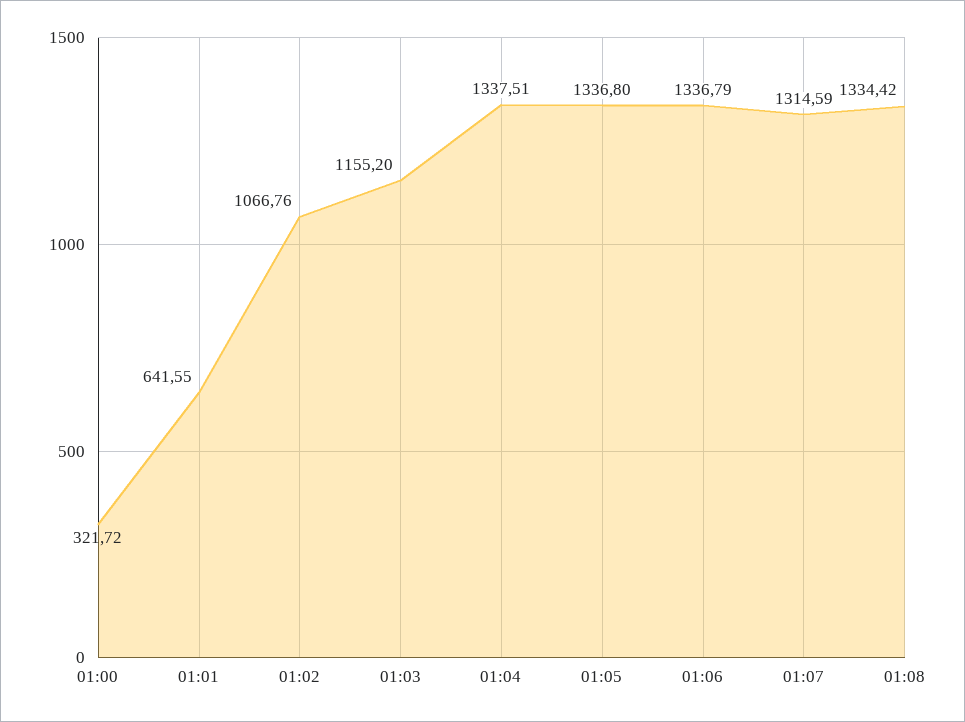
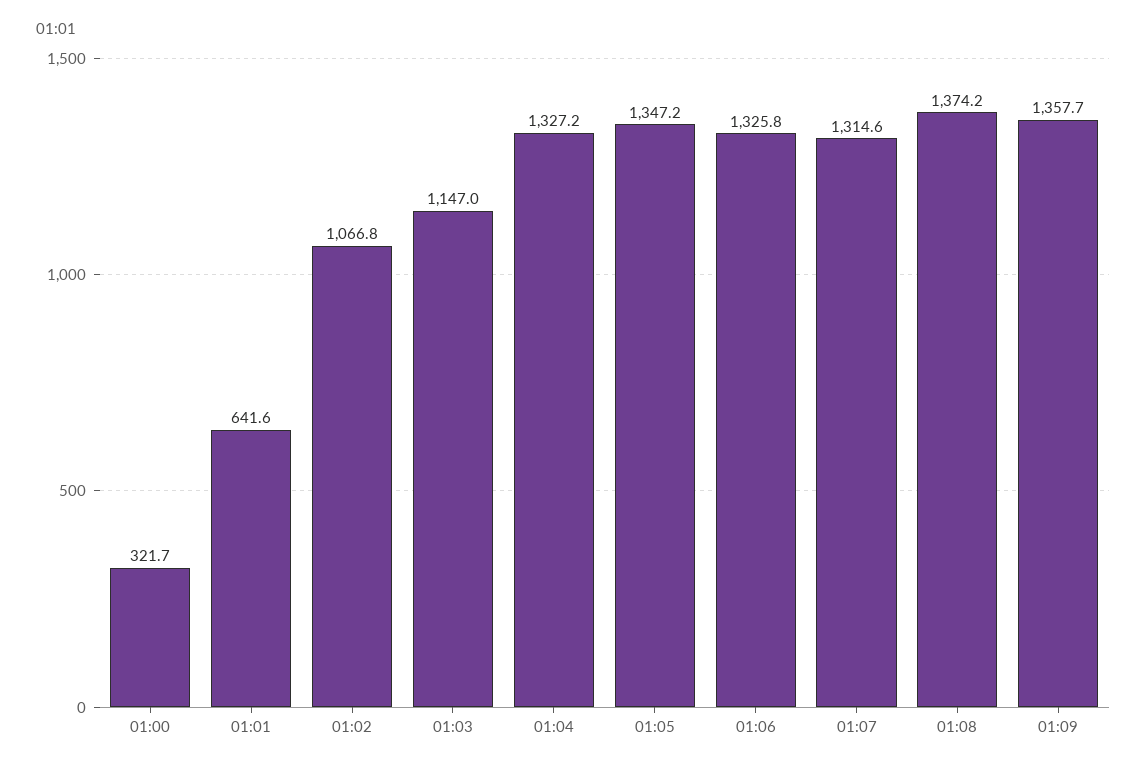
01:03: 1155.2 -> 1147
01:04: 1337.51 -> 1327.2
01:05: 1336.8 -> 1347.2
01:06: 1336.79 -> 1325.8
01:08: 1334.42 -> 1374.2
01:09: none -> 1357.7

